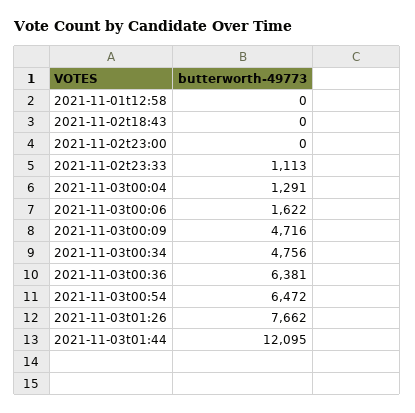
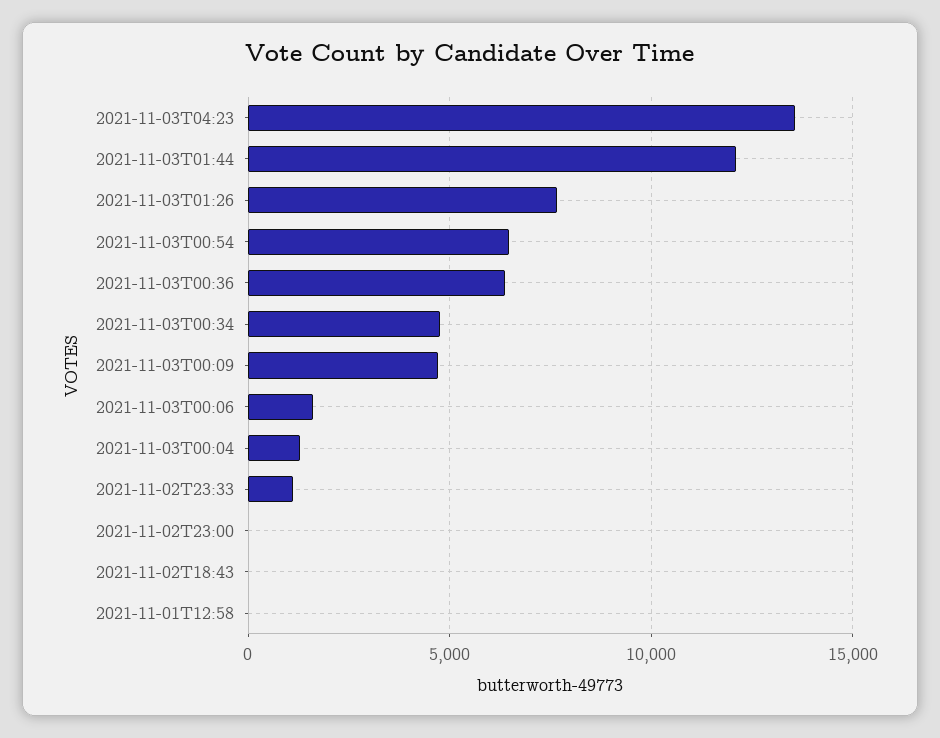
2021-11-03T04:23: none -> 13500

